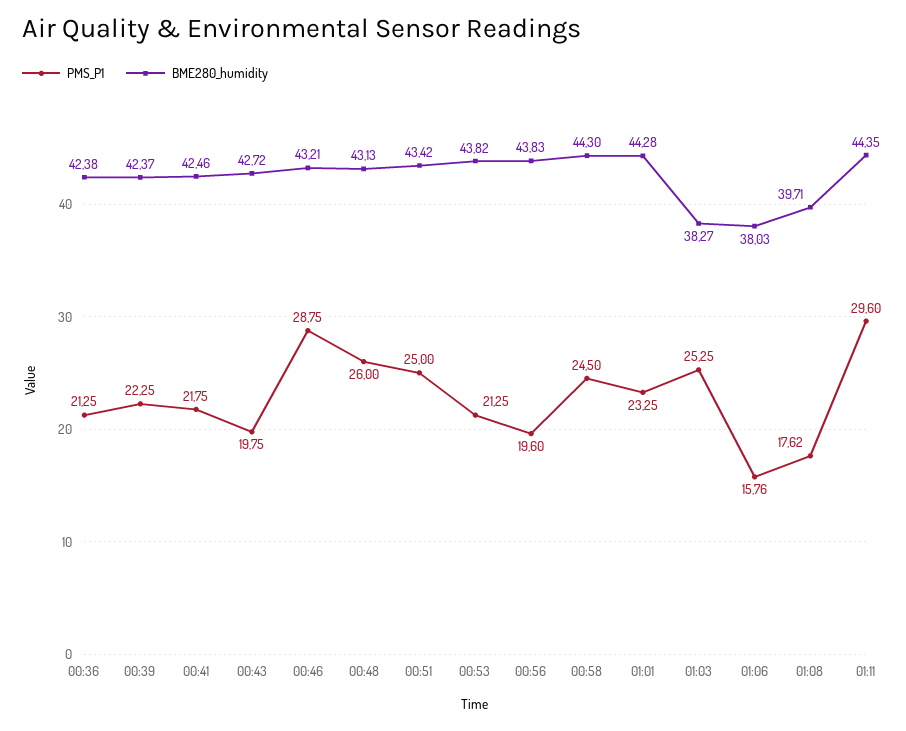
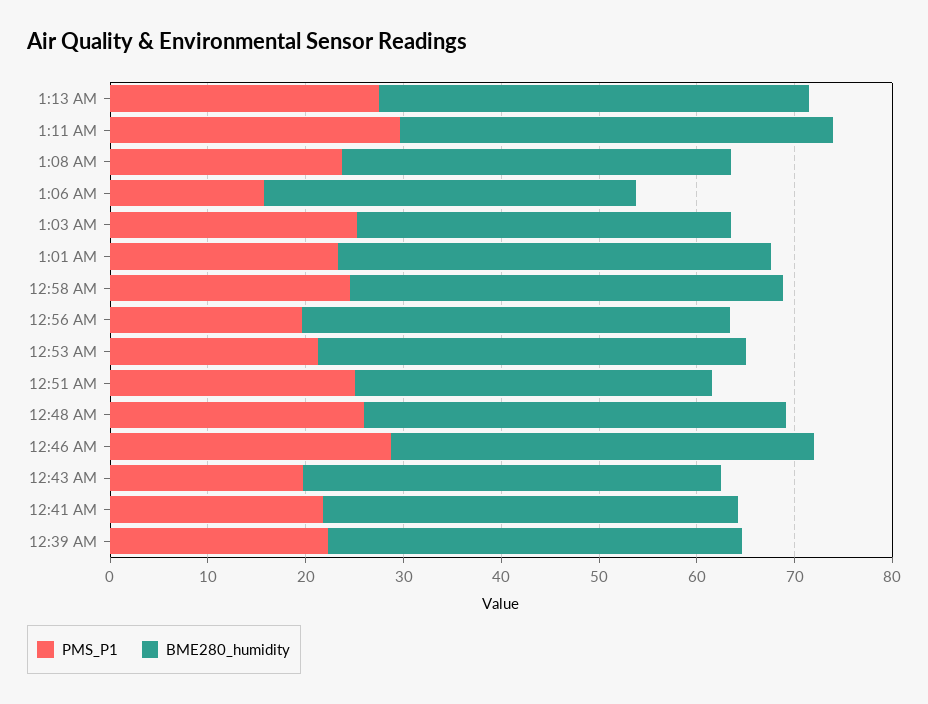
PMS_P1, 00:36: 21.25 -> none
BME280_humidity, 00:36: 42.38 -> none
BME280_humidity, 00:51: 43.42 -> 36
PMS_P1, 01:08: 17.62 -> 24
PMS_P1, 1:13 AM: none -> 28
BME280_humidity, 1:13 AM: none -> 44

